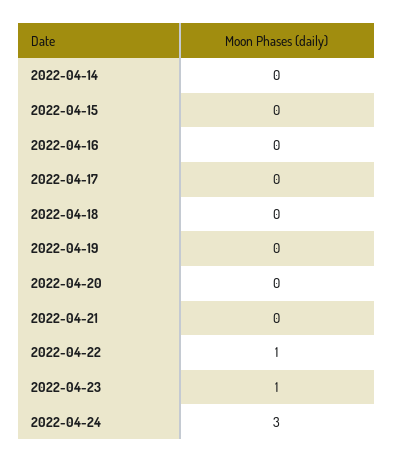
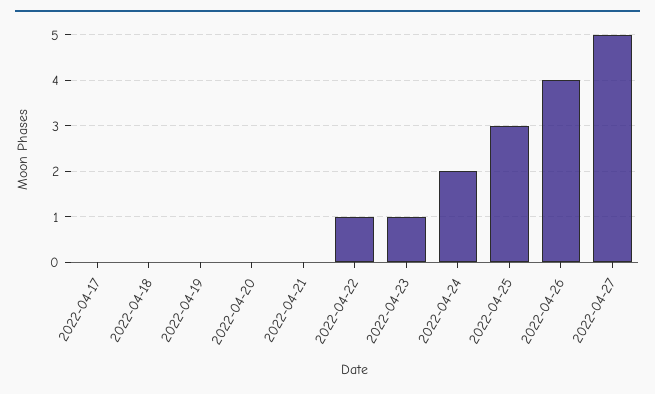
2022-04-14: 0 -> none
2022-04-15: 0 -> none
2022-04-16: 0 -> none
2022-04-24: 3 -> 2
2022-04-25: none -> 3
2022-04-26: none -> 4
2022-04-27: none -> 5

